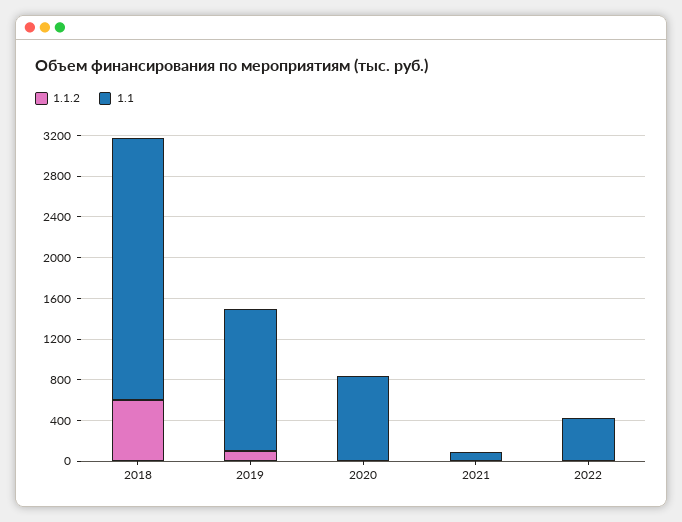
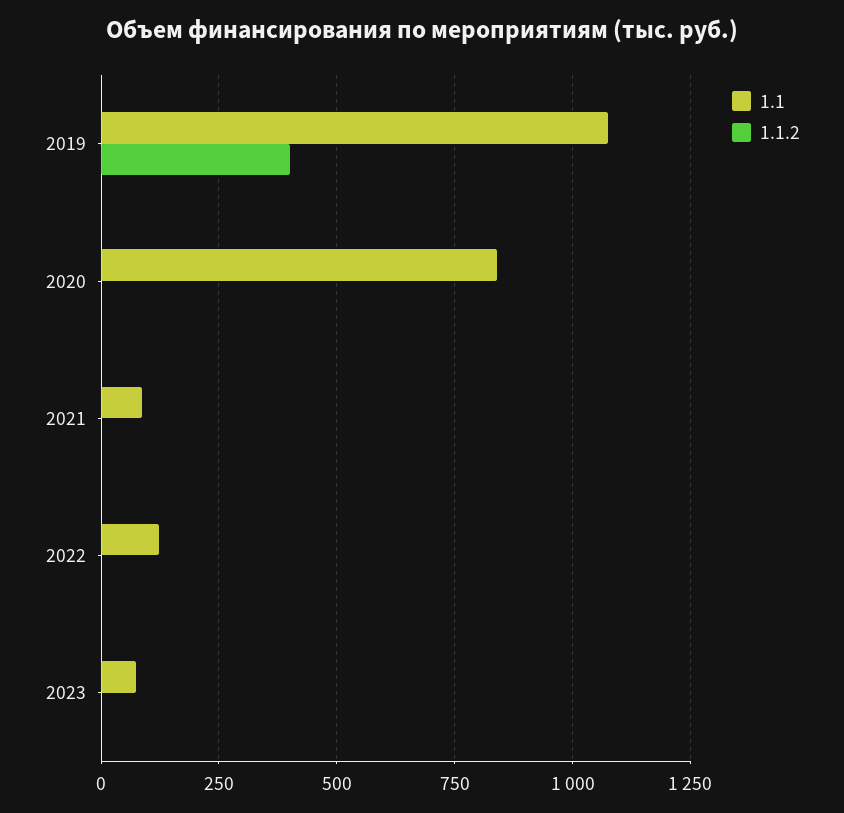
1.1.2, 2018: 600 -> none
1.1, 2018: 2600 -> none
1.1.2, 2019: 100 -> 400
1.1, 2019: 1400 -> 1075
1.1, 2022: 400 -> 125
1.1, 2023: none -> 75
1.1.2, 2023: none -> 0

